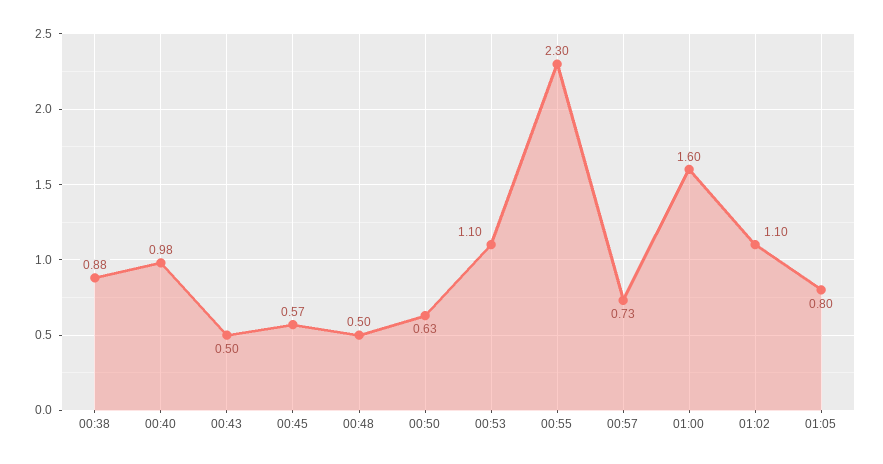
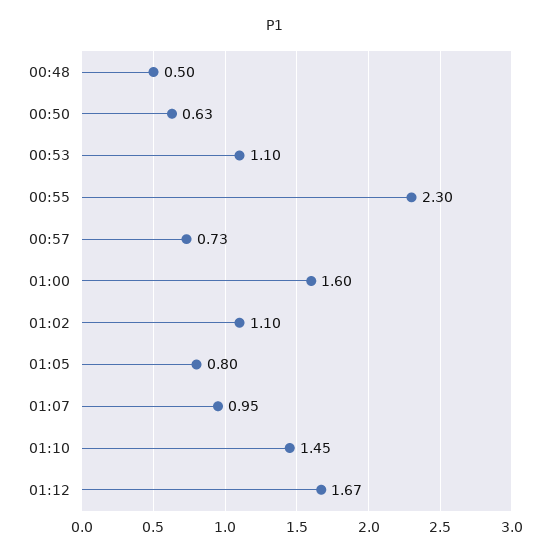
00:38: 0.88 -> none
00:40: 0.98 -> none
00:43: 0.5 -> none
00:45: 0.57 -> none
01:07: none -> 0.95
01:10: none -> 1.45
01:12: none -> 1.67

